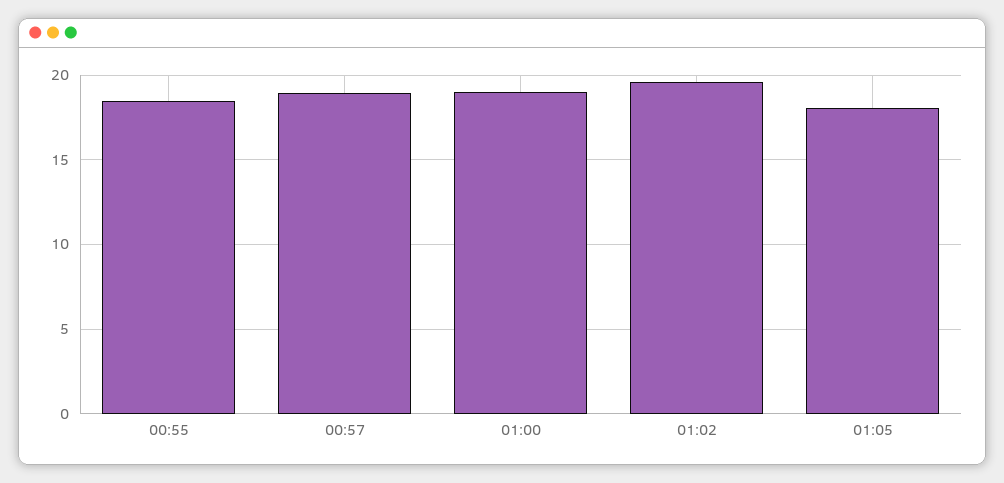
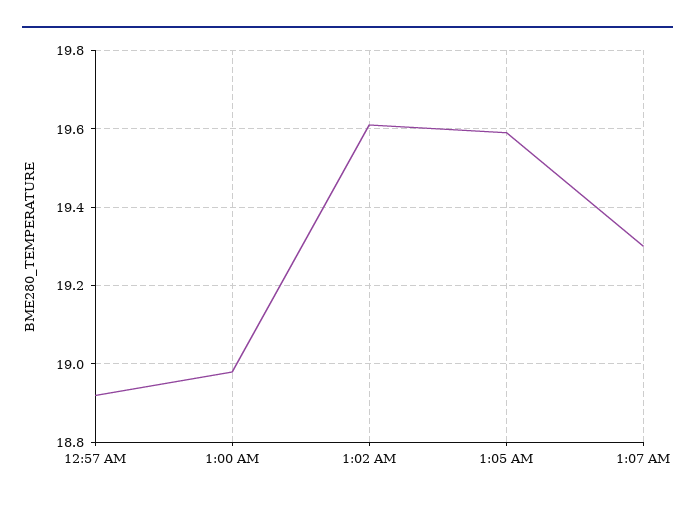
00:55: 18.5 -> none
01:05: 18 -> 19.6
1:07 AM: none -> 19.3

